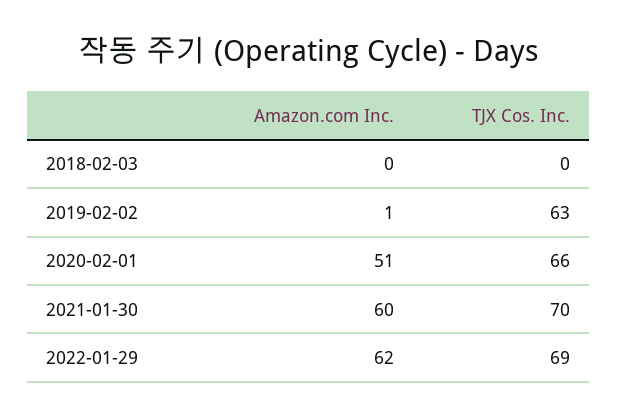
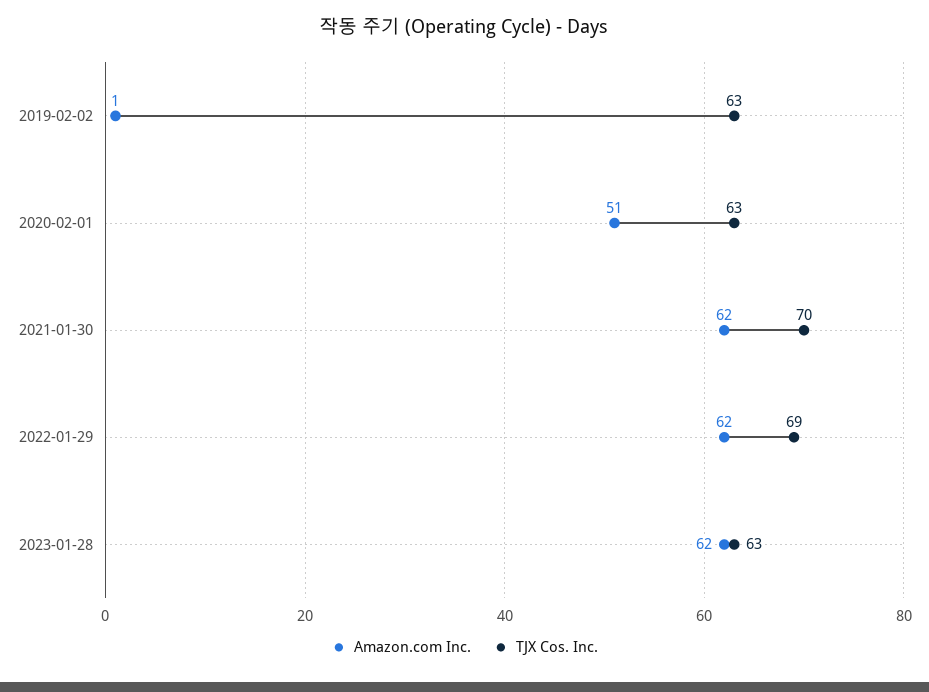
Amazon.com Inc., 2018-02-03: 0 -> none
TJX Cos. Inc., 2018-02-03: 0 -> none
TJX Cos. Inc., 2020-02-01: 66 -> 63
Amazon.com Inc., 2021-01-30: 60 -> 62
Amazon.com Inc., 2023-01-28: none -> 62
TJX Cos. Inc., 2023-01-28: none -> 63

